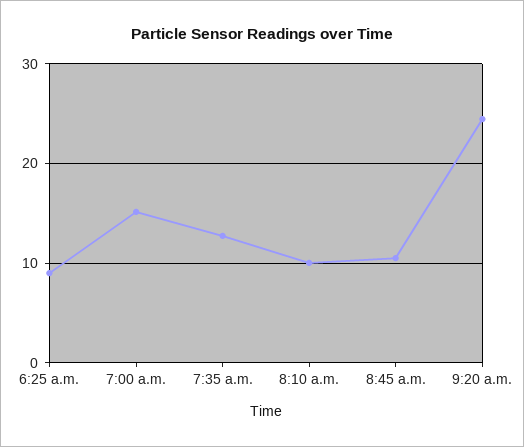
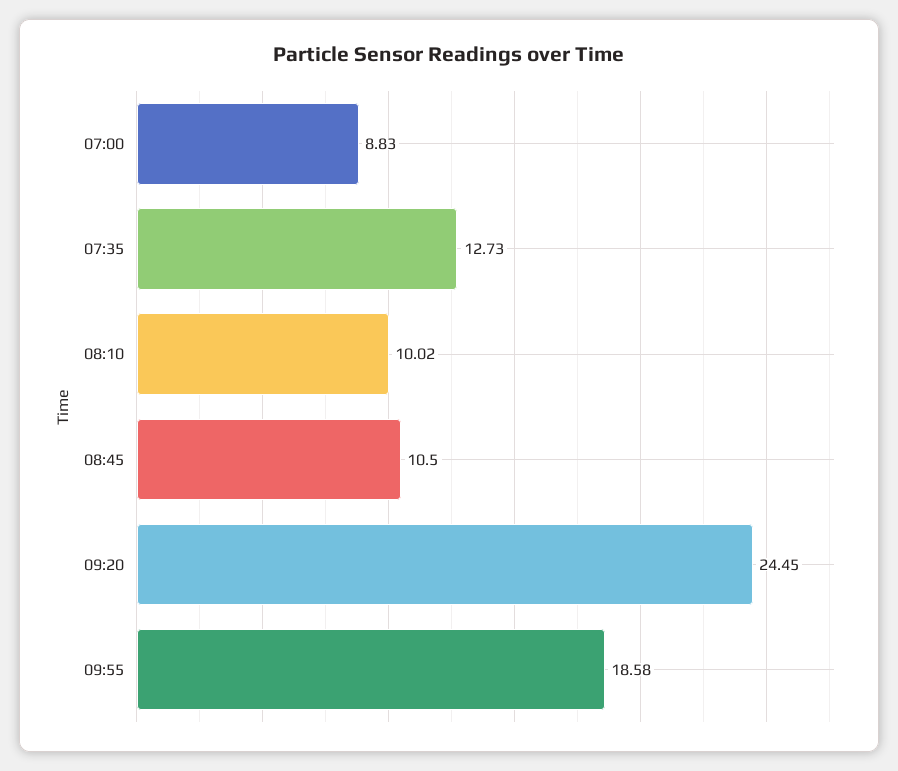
6:25 a.m.: 9 -> none
7:00 a.m.: 15 -> 8.83
09:55: none -> 18.58

